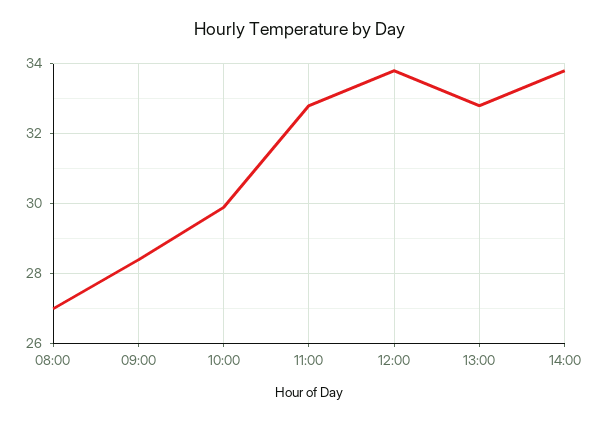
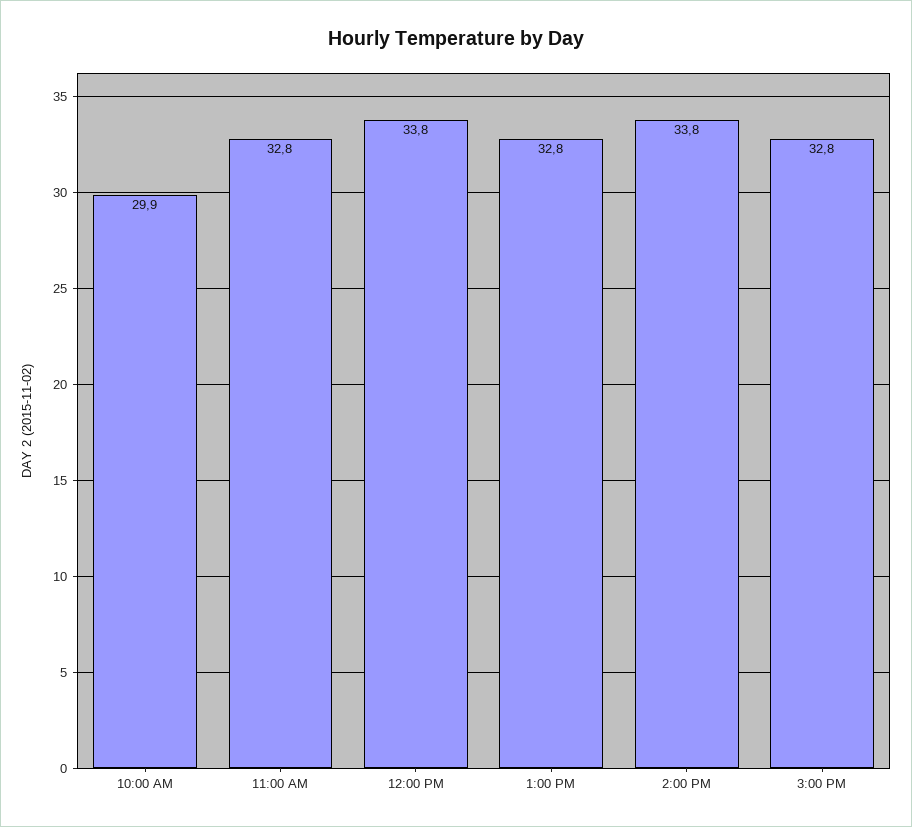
08:00: 27 -> none
09:00: 28.5 -> none
3:00 PM: none -> 32.8

